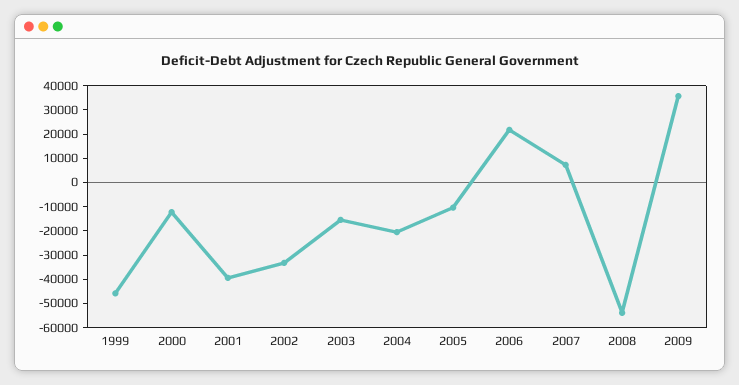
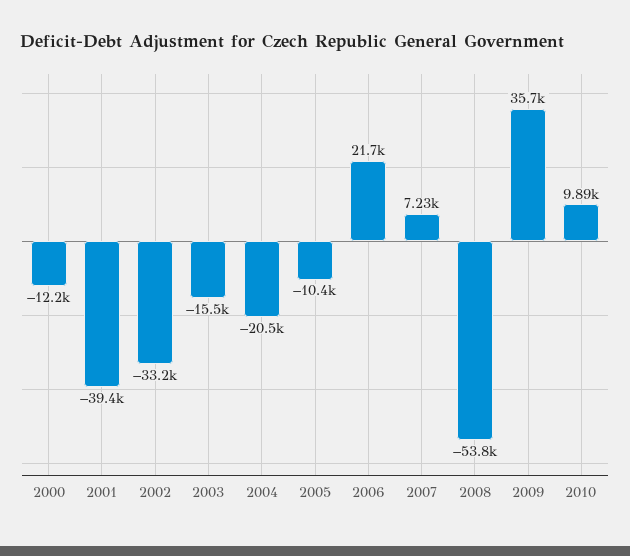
1999: -45000 -> none
2010: none -> 9890

